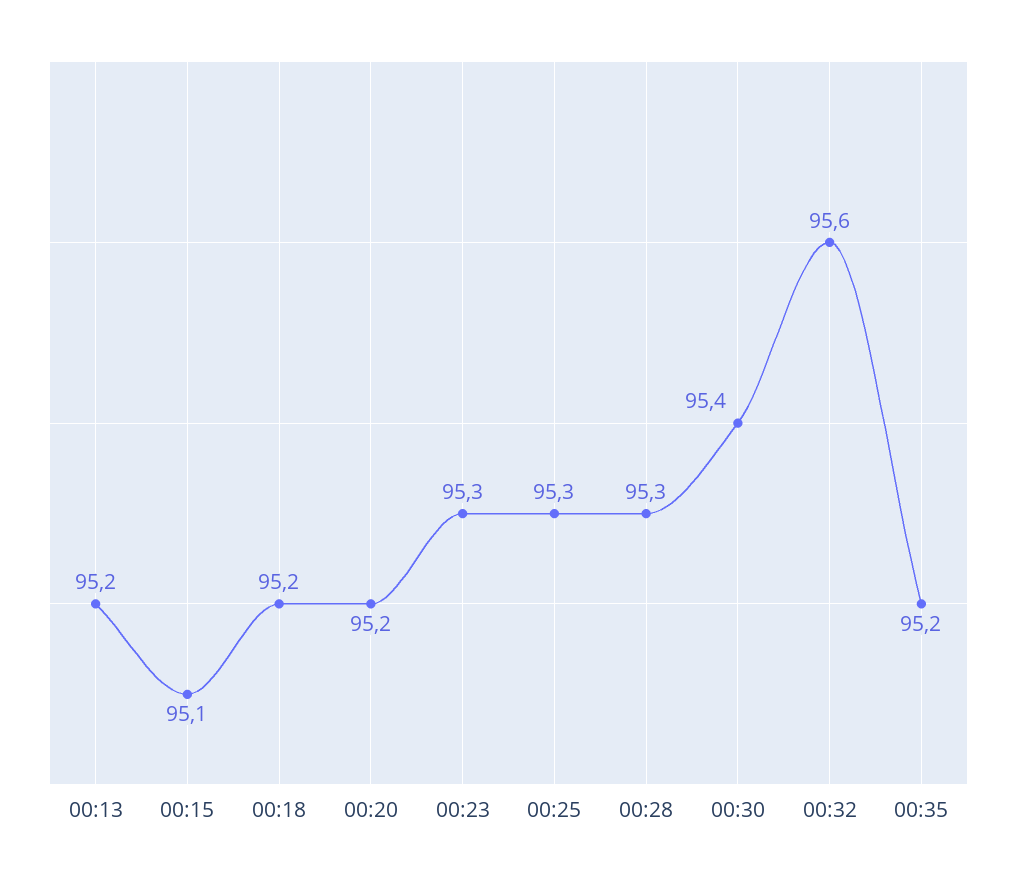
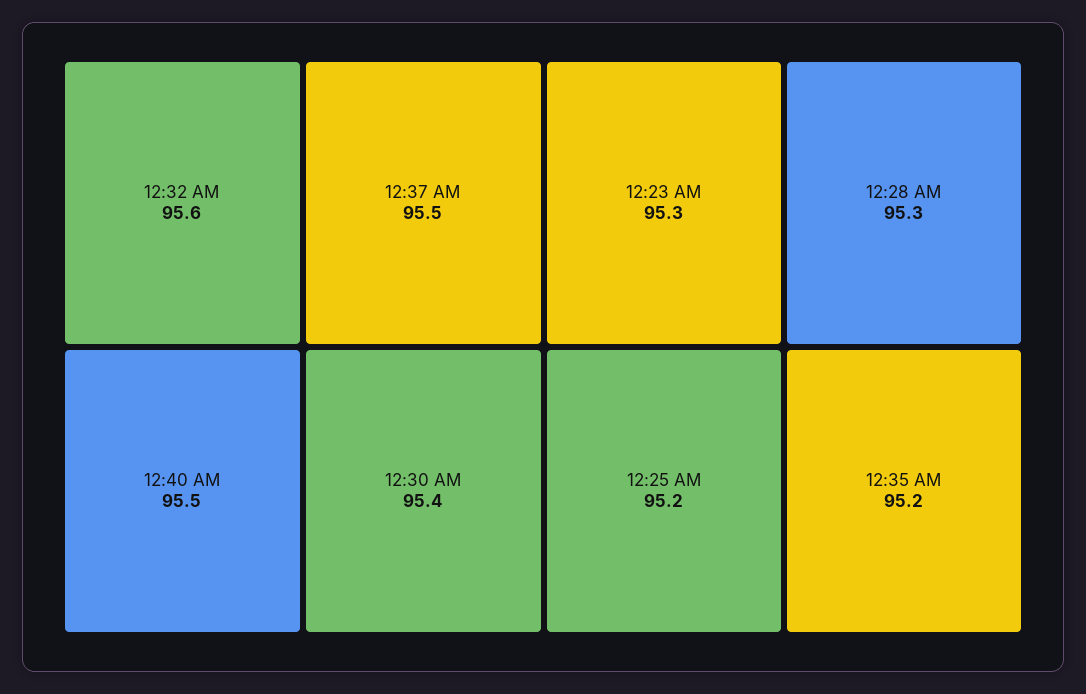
00:13: 95.2 -> none
00:15: 95.1 -> none
00:18: 95.2 -> none
00:20: 95.2 -> none
00:25: 95.3 -> 95.2
12:37 AM: none -> 95.5
12:40 AM: none -> 95.5

